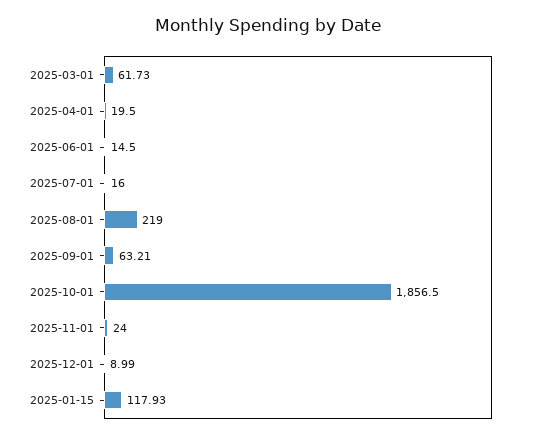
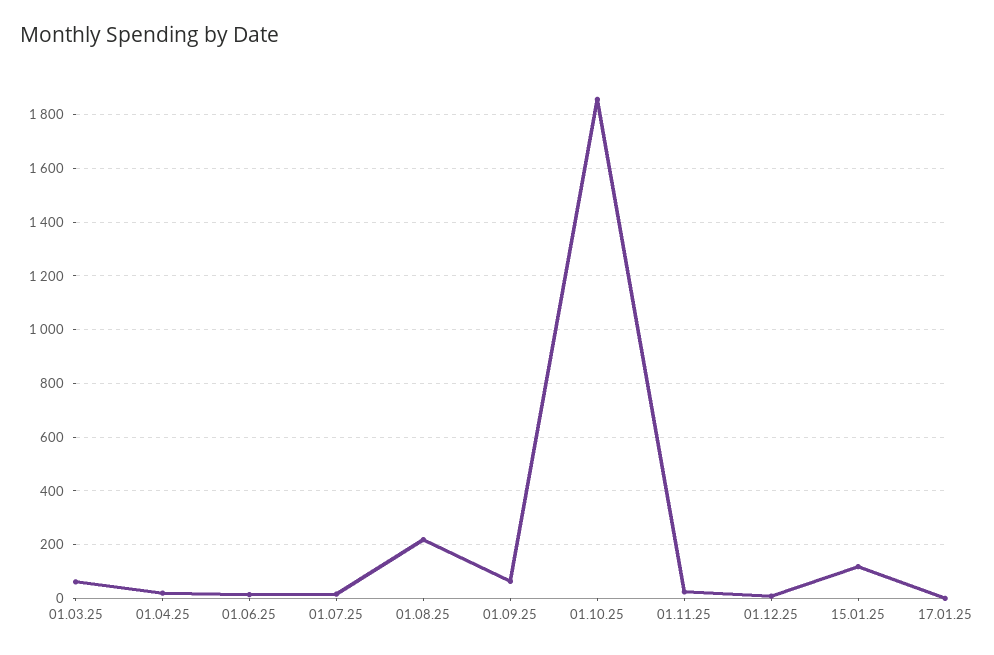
17.01.25: none -> 0

